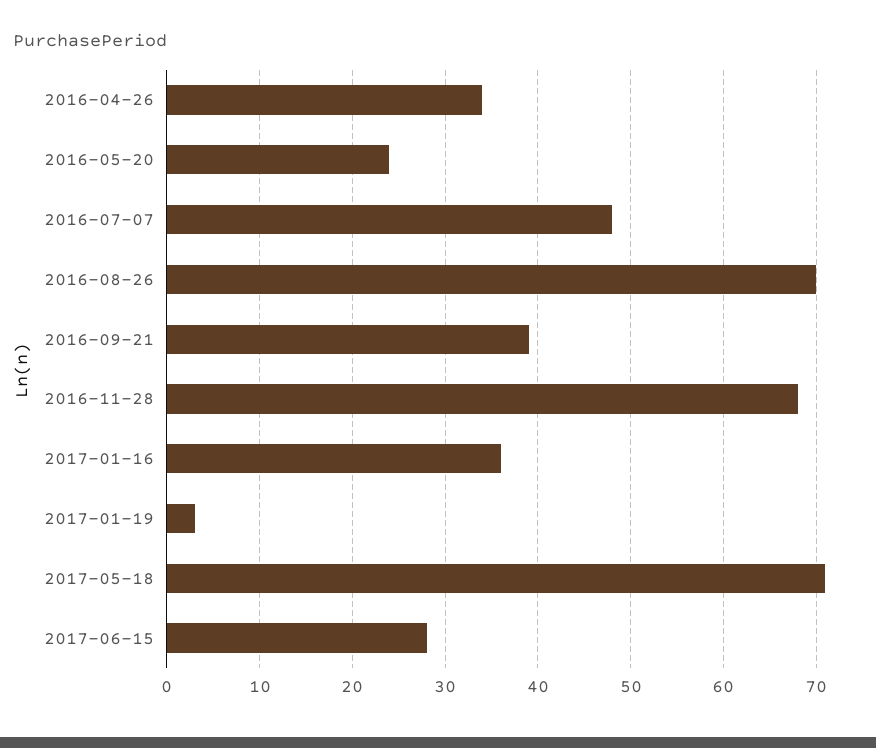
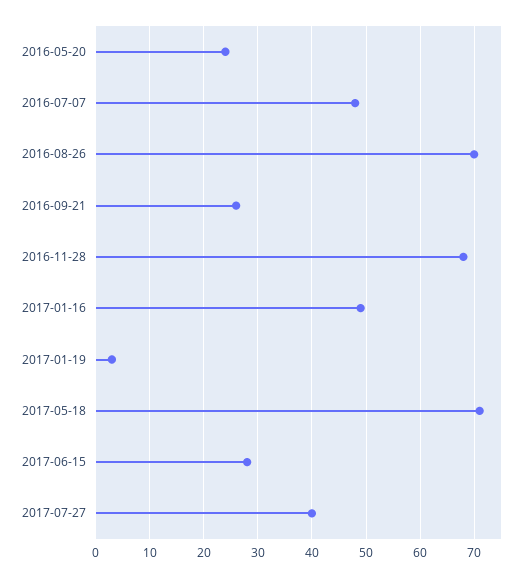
2016-04-26: 34 -> none
2016-09-21: 39 -> 25
2017-01-16: 36 -> 50
2017-07-27: none -> 40

